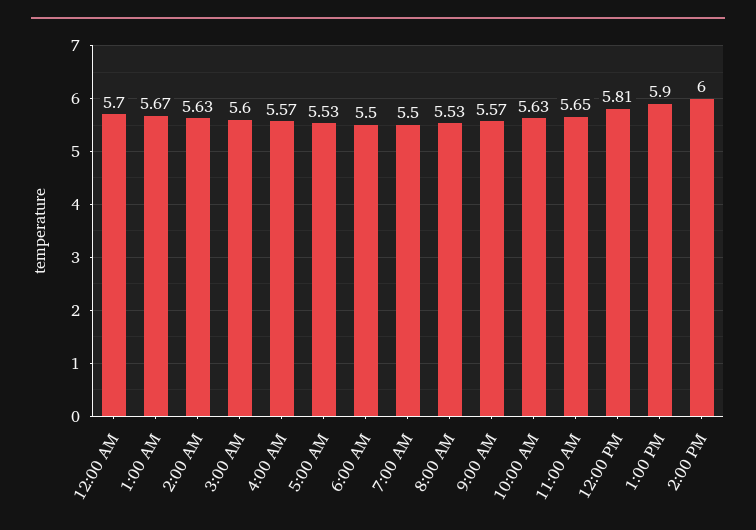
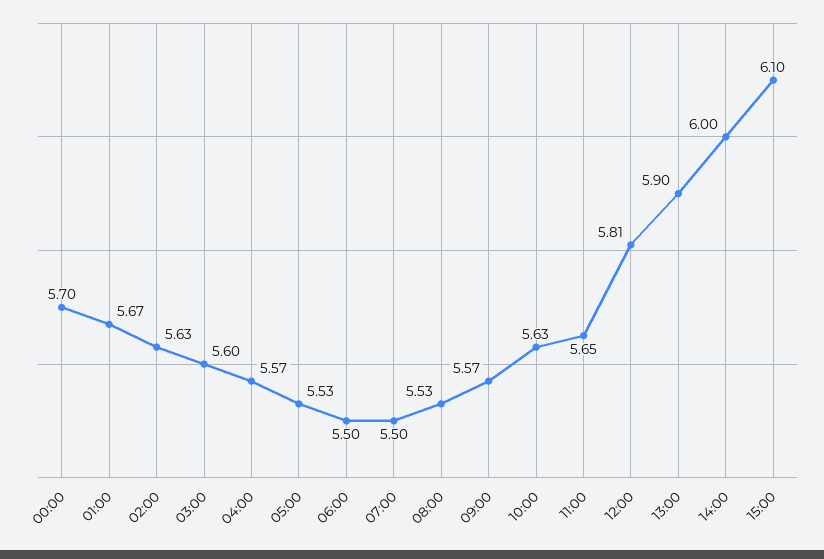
15:00: none -> 6.1

